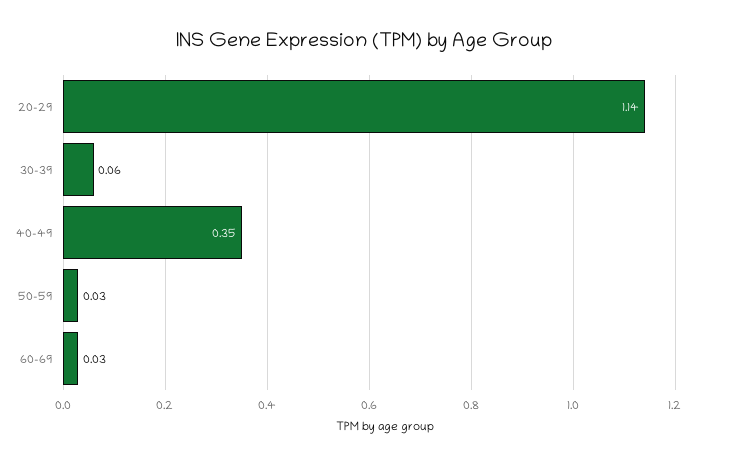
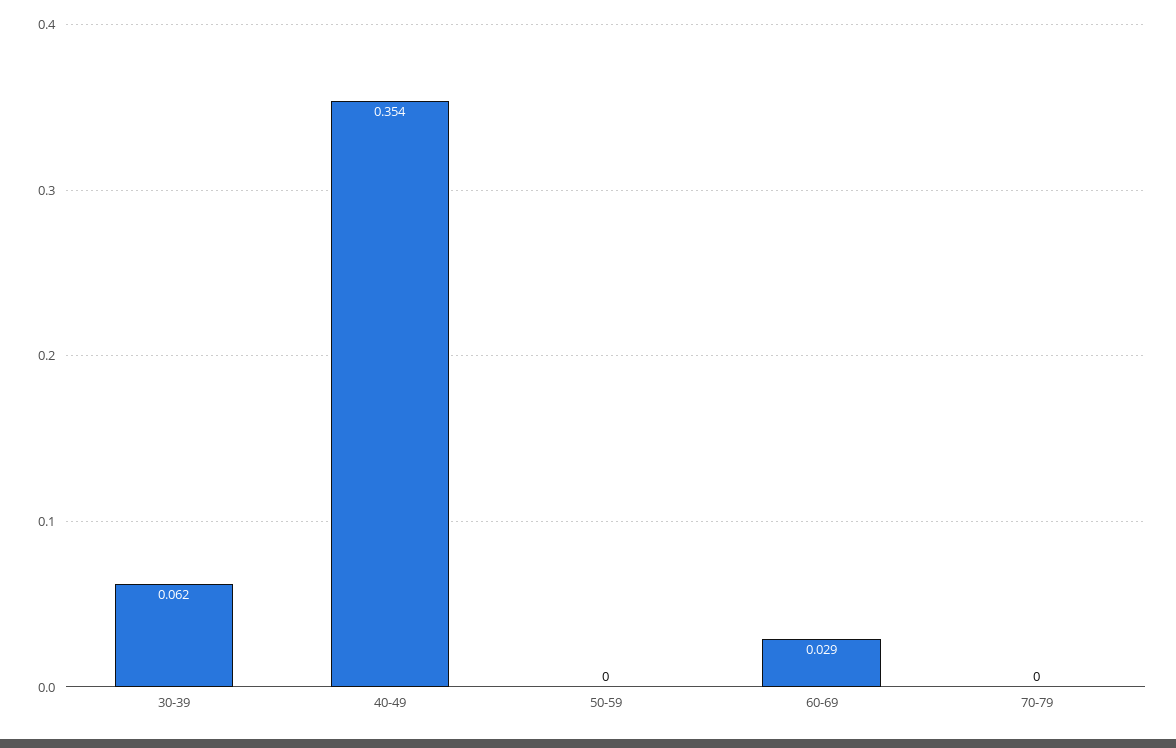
20-29: 1.14 -> none
50-59: 0.03 -> 0
70-79: none -> 0

